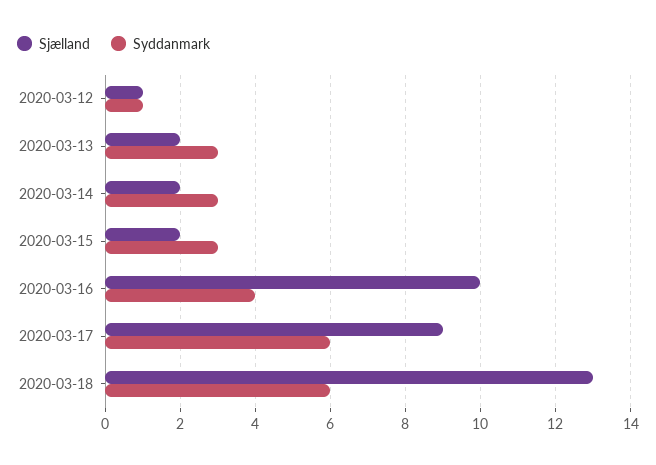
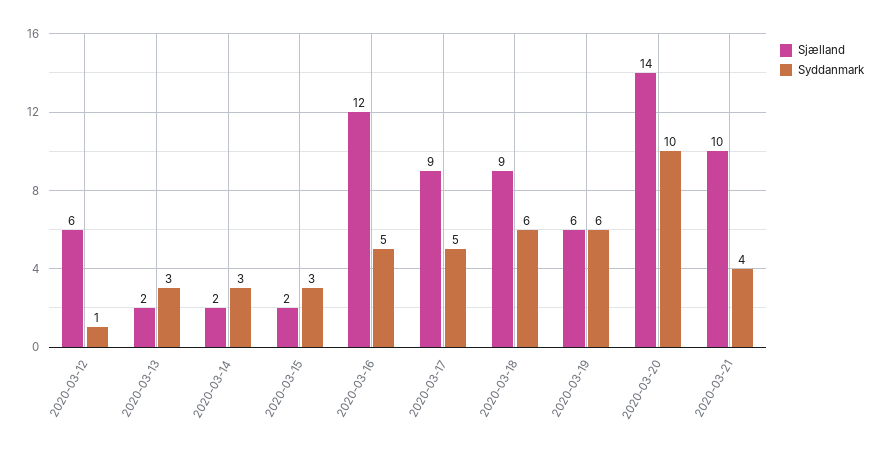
Sjælland, 2020-03-12: 1 -> 6
Sjælland, 2020-03-16: 10 -> 12
Syddanmark, 2020-03-16: 4 -> 5
Syddanmark, 2020-03-17: 6 -> 5
Sjælland, 2020-03-18: 13 -> 9
Sjælland, 2020-03-19: none -> 6
Syddanmark, 2020-03-19: none -> 6
Sjælland, 2020-03-20: none -> 14
Syddanmark, 2020-03-20: none -> 10
Sjælland, 2020-03-21: none -> 10
Syddanmark, 2020-03-21: none -> 4

